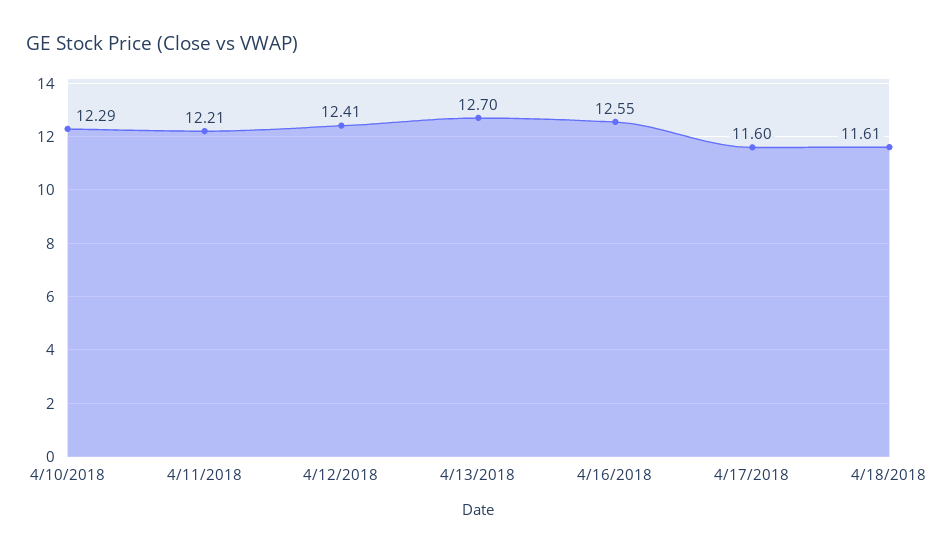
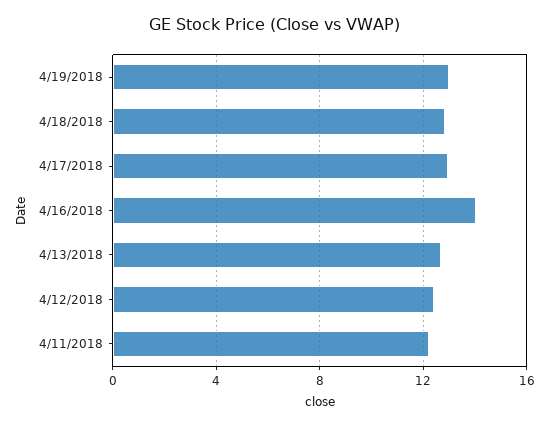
4/10/2018: 12.29 -> none
4/16/2018: 12.55 -> 14
4/17/2018: 11.6 -> 13
4/18/2018: 11.61 -> 13
4/19/2018: none -> 13

